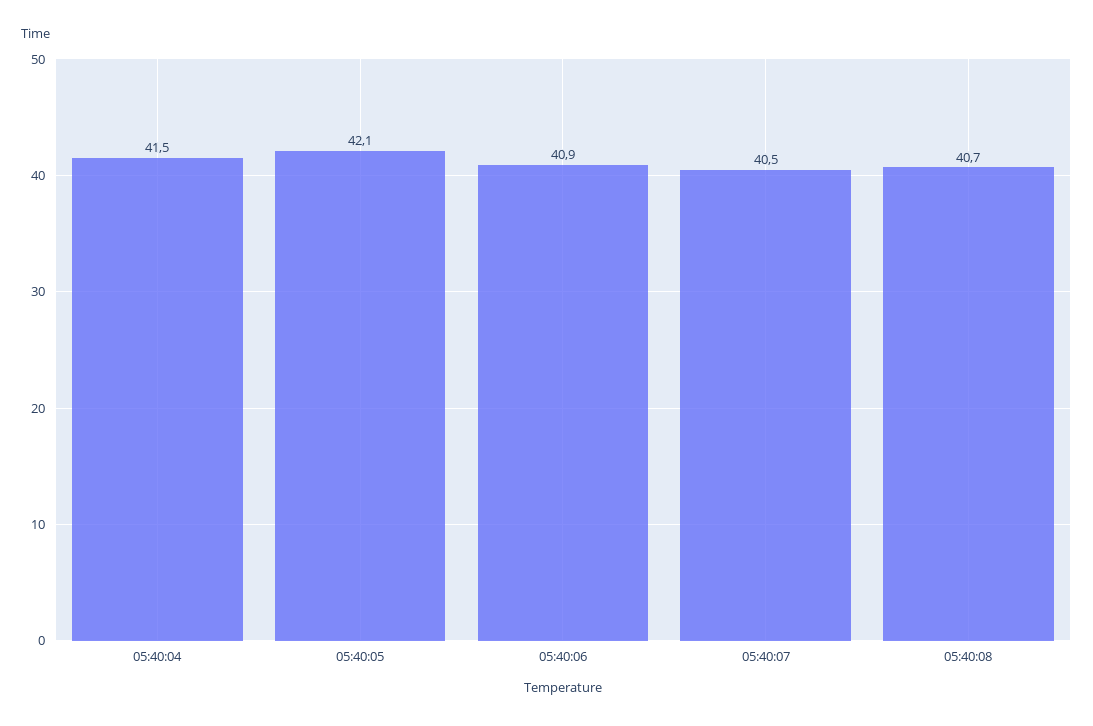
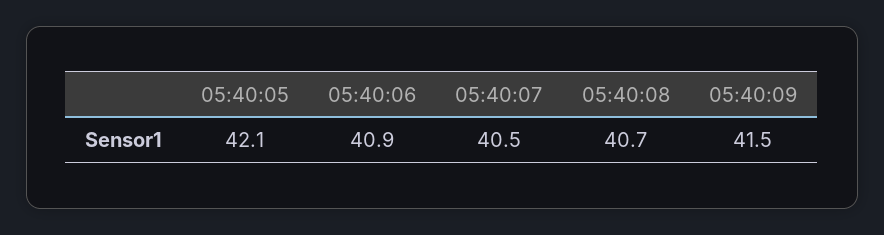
05:40:04: 41.5 -> none
05:40:09: none -> 41.5

